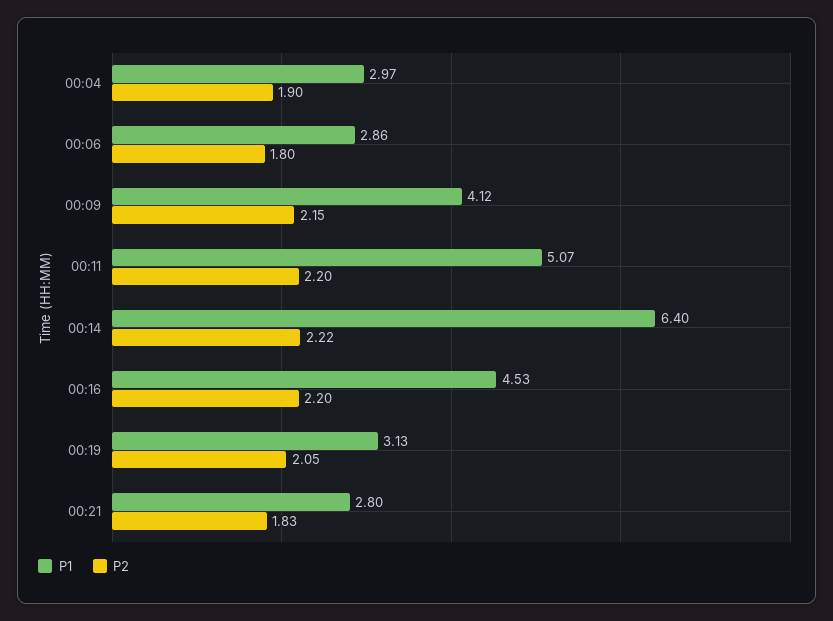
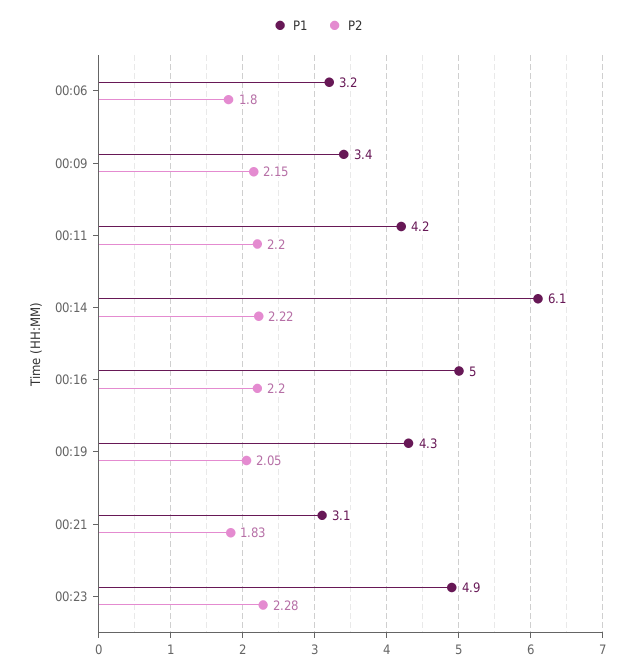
P1, 00:04: 2.97 -> none
P2, 00:04: 1.9 -> none
P1, 00:06: 2.86 -> 3.2
P1, 00:09: 4.12 -> 3.4
P1, 00:11: 5.07 -> 4.2
P1, 00:14: 6.4 -> 6.1
P1, 00:16: 4.53 -> 5
P1, 00:19: 3.13 -> 4.3
P1, 00:21: 2.8 -> 3.1
P1, 00:23: none -> 4.9
P2, 00:23: none -> 2.28

